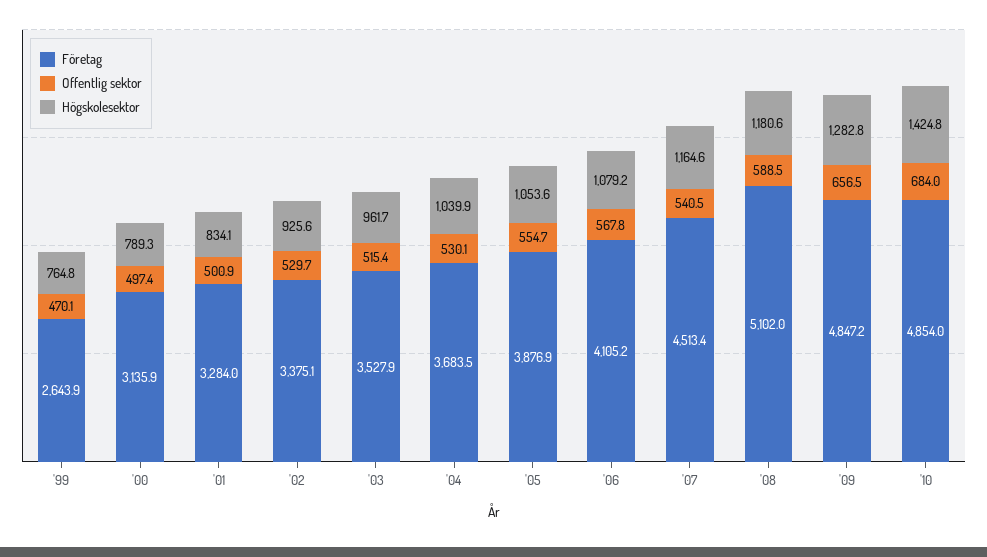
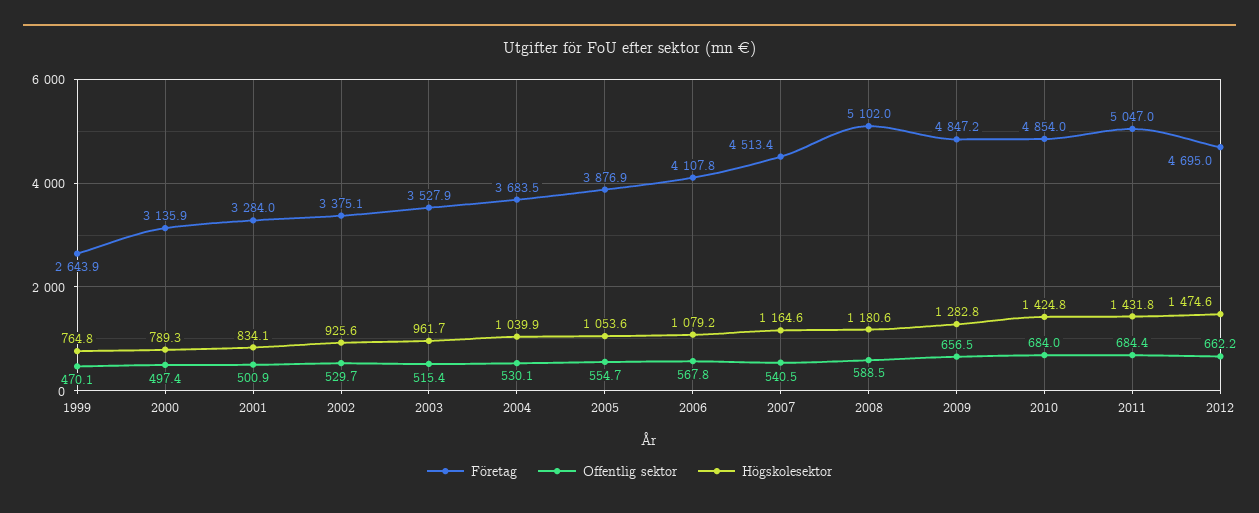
Företag, '06: 4105.2 -> 4107.8
Företag, 2011: none -> 5047
Offentlig sektor, 2011: none -> 684.4
Högskolesektor, 2011: none -> 1431.8
Företag, 2012: none -> 4695
Offentlig sektor, 2012: none -> 662.2
Högskolesektor, 2012: none -> 1474.6

